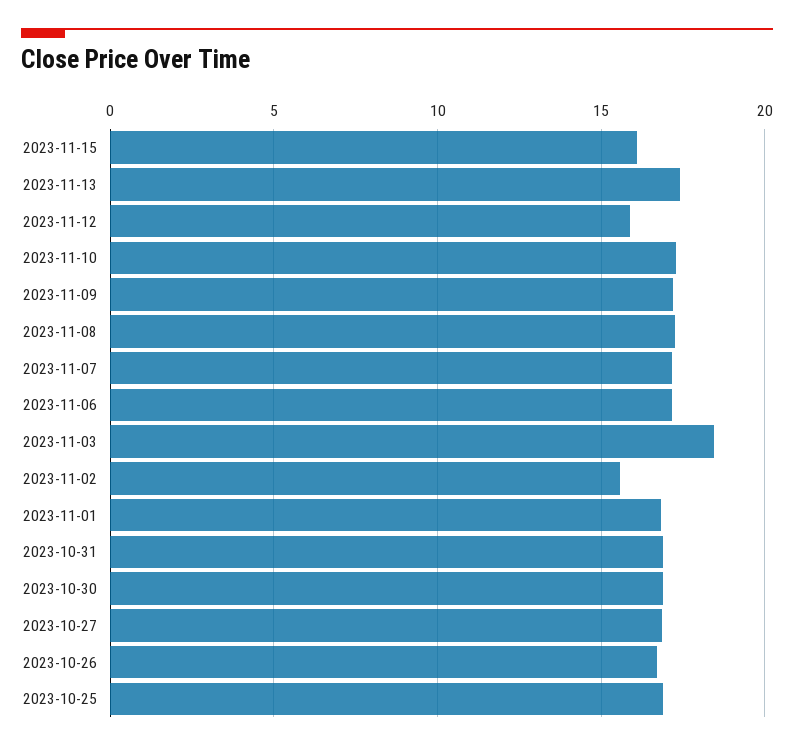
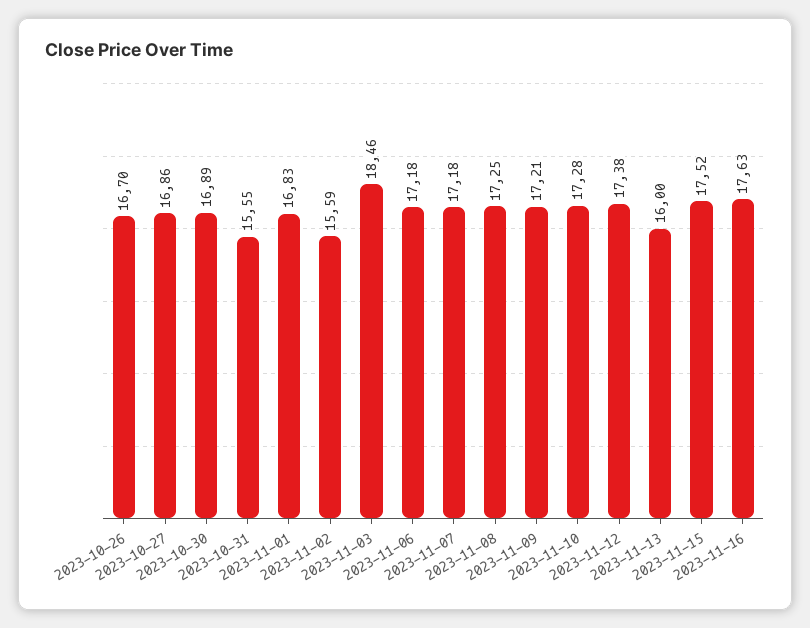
2023-11-15: 16 -> 17.52
2023-11-13: 17.5 -> 16
2023-11-12: 16 -> 17.38
2023-10-31: 17 -> 15.55
2023-10-25: 17 -> none
2023-11-16: none -> 17.63

